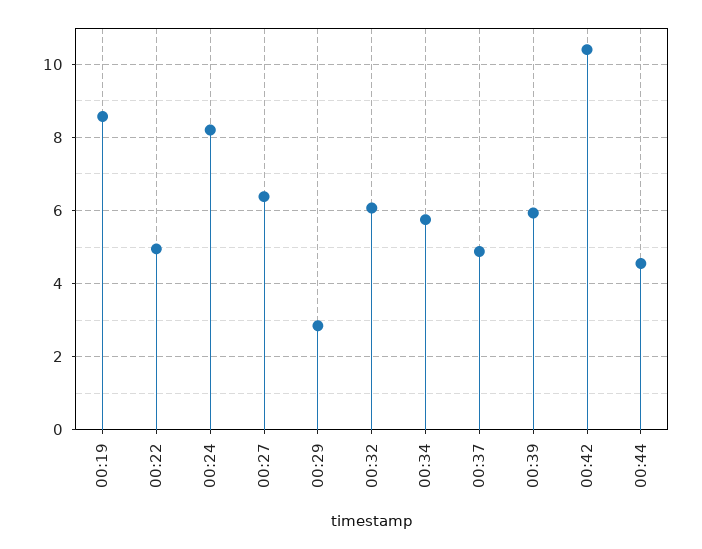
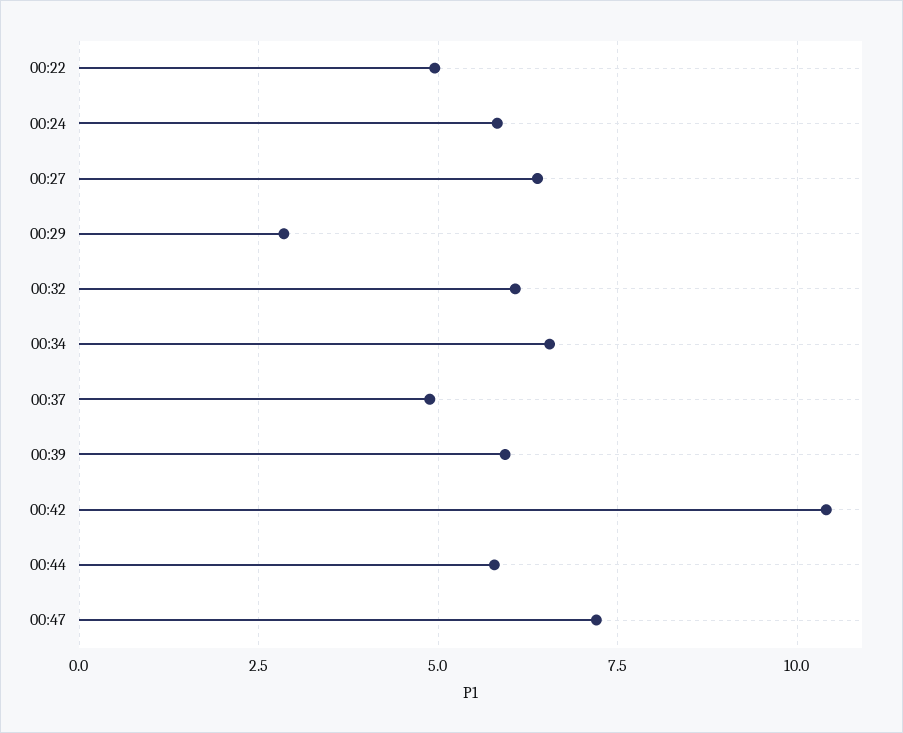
00:19: 8.6 -> none
00:24: 8.2 -> 5.75
00:34: 5.8 -> 6.5
00:44: 4.6 -> 5.75
00:47: none -> 7.25

